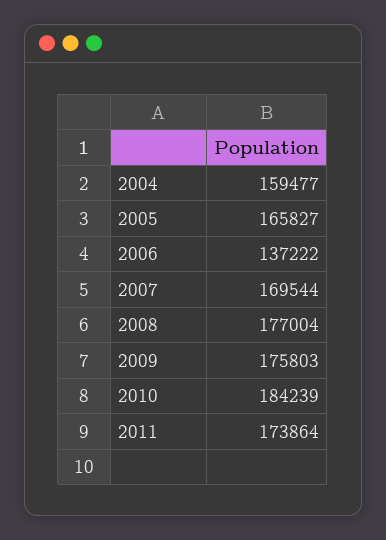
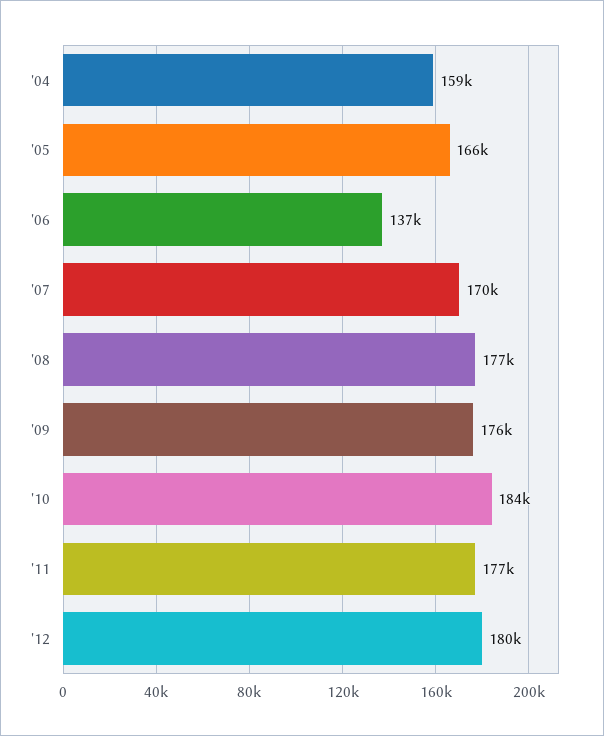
2011: 173864 -> 177000
'12: none -> 180000

